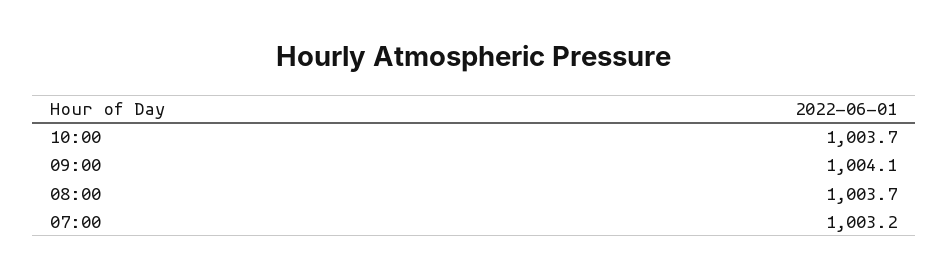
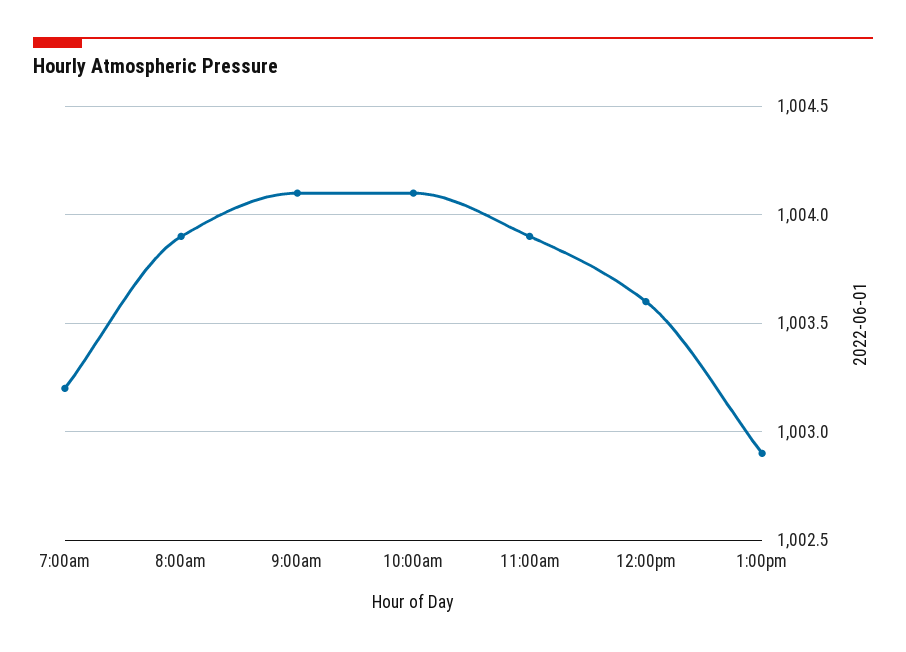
10:00: 1003.7 -> 1004.1
08:00: 1003.7 -> 1003.9
11:00am: none -> 1003.9
12:00pm: none -> 1003.6
1:00pm: none -> 1002.9

